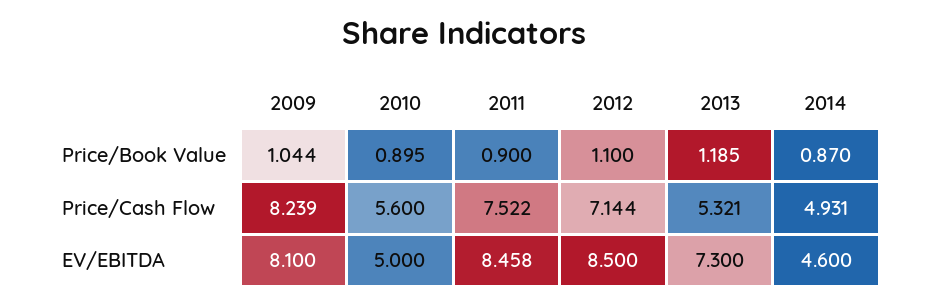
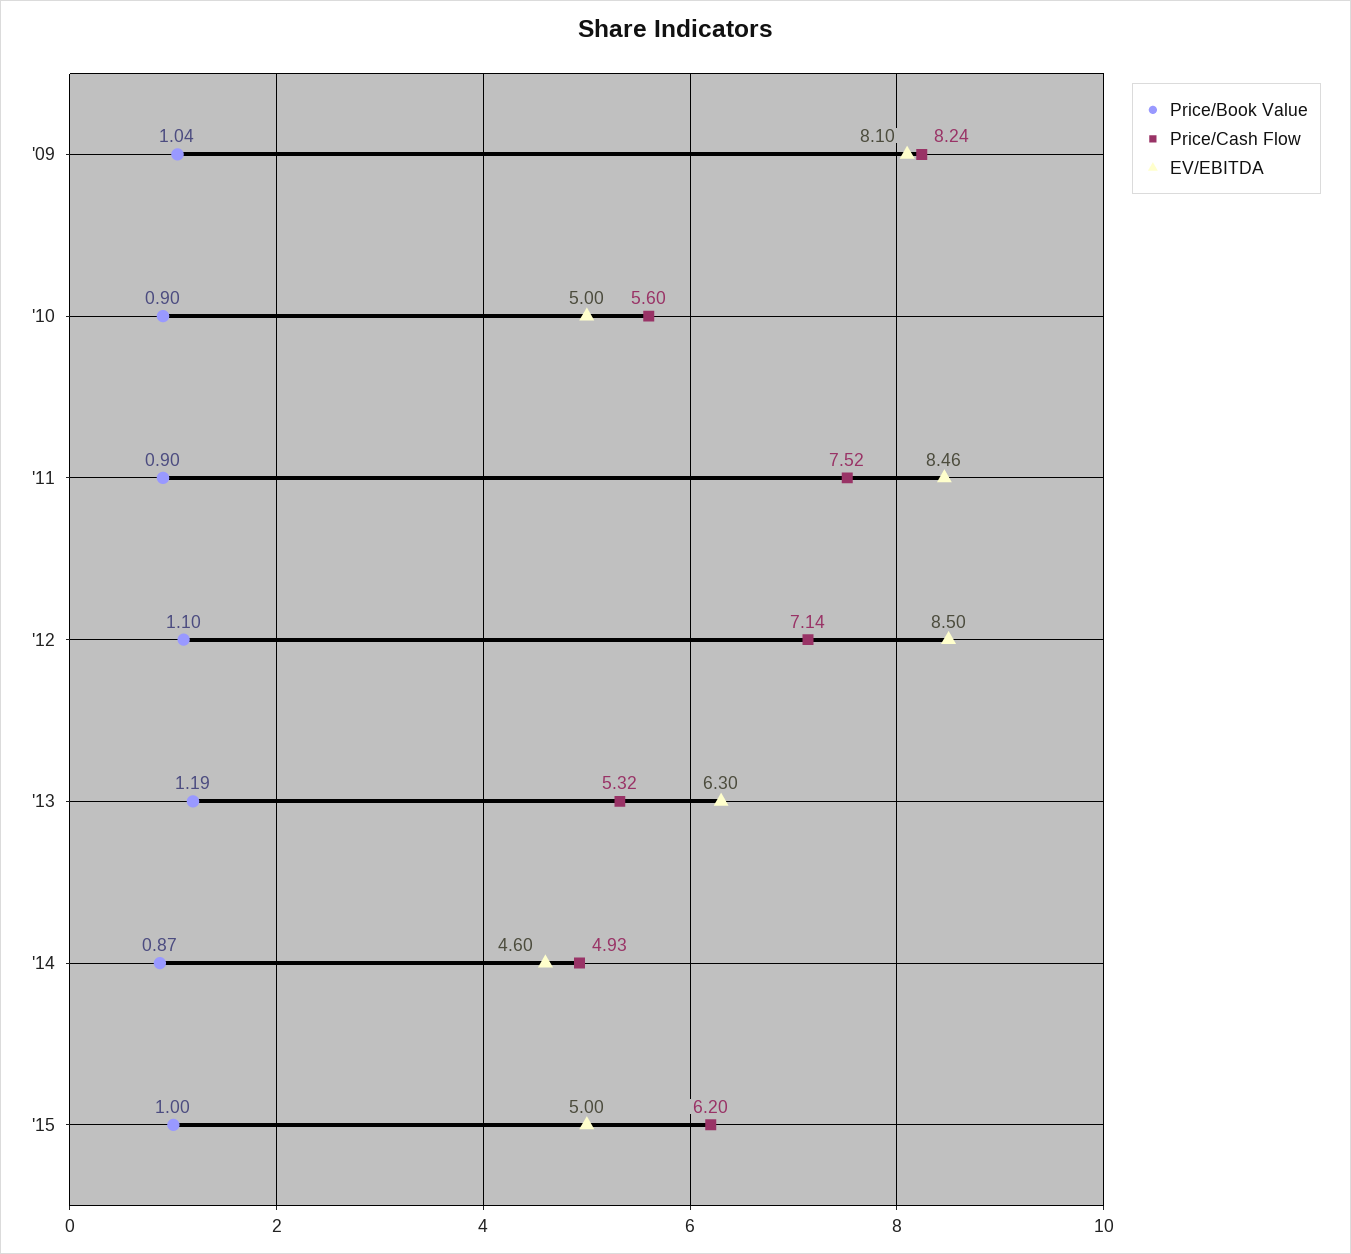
EV/EBITDA, 2013: 7.3 -> 6.3
Price/Book Value, '15: none -> 1
Price/Cash Flow, '15: none -> 6.2
EV/EBITDA, '15: none -> 5

